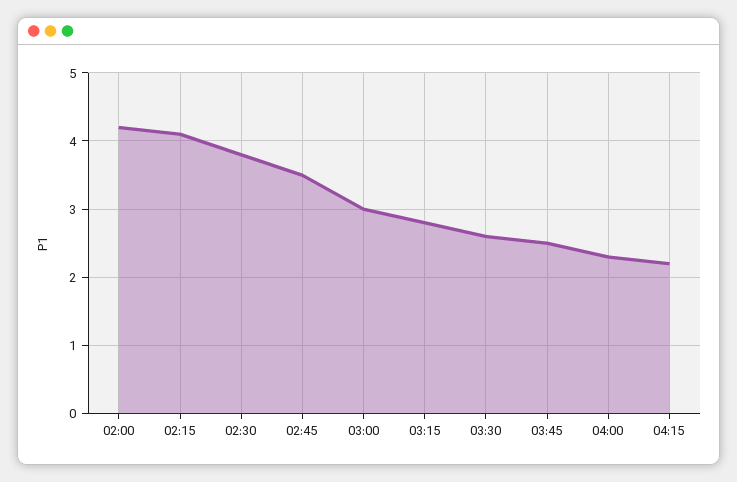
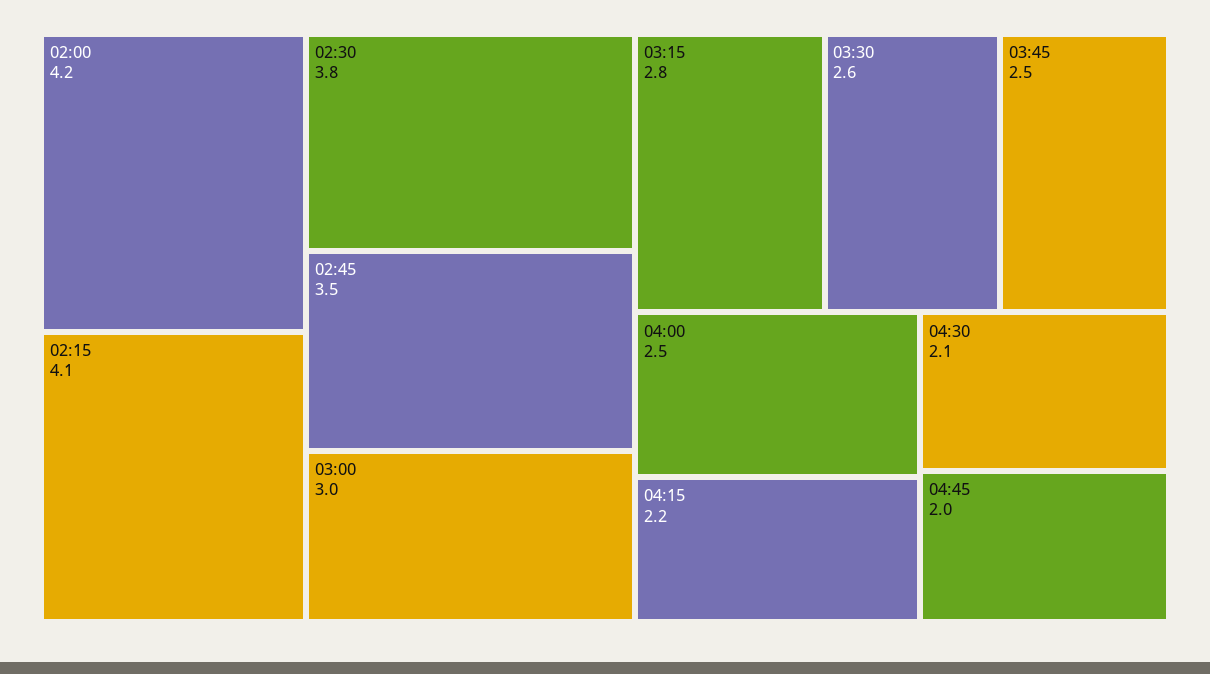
04:00: 2.3 -> 2.5
04:30: none -> 2.1
04:45: none -> 2

